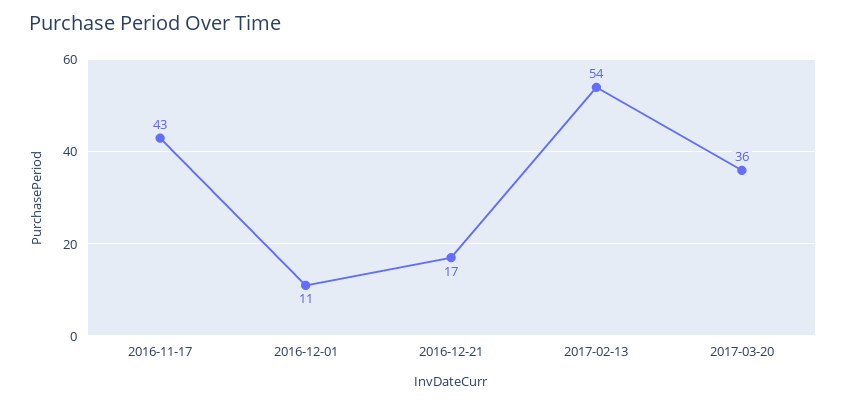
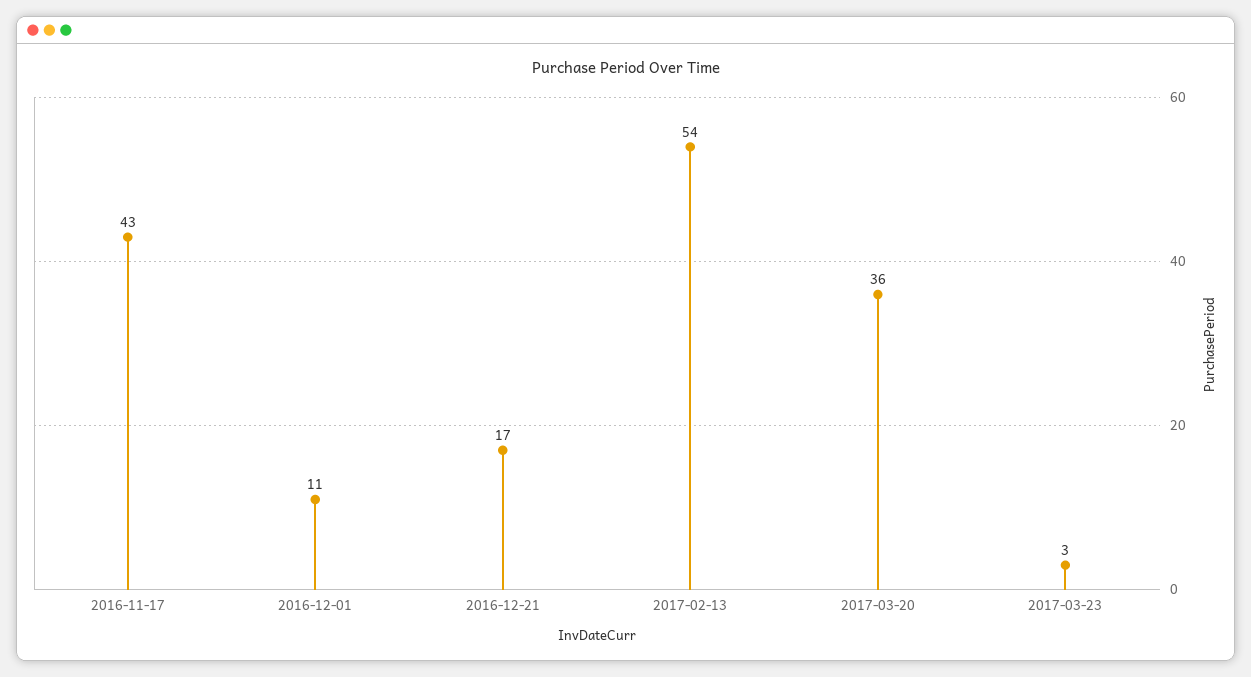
2017-03-23: none -> 3

